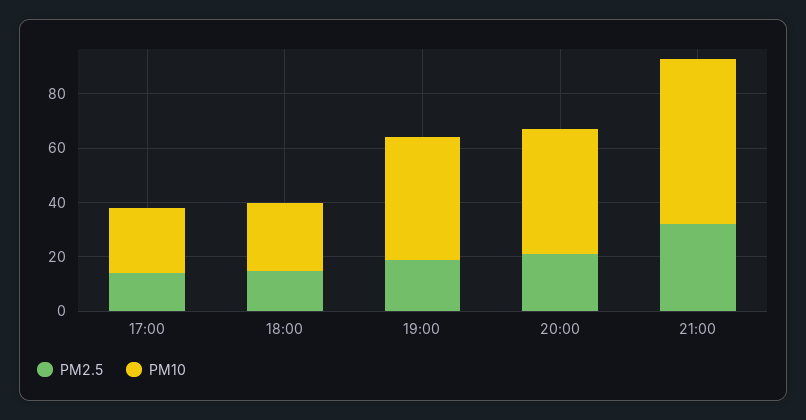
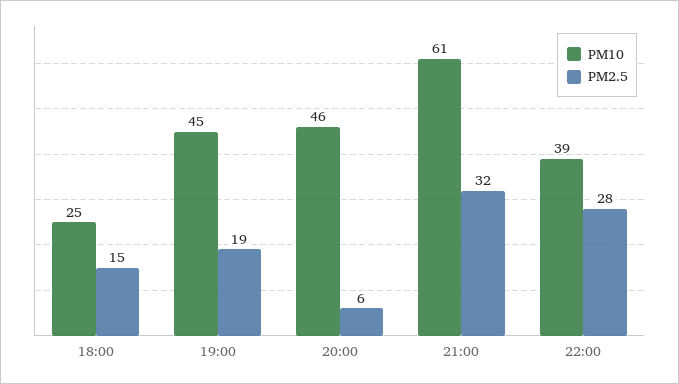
PM2.5, 17:00: 15 -> none
PM10, 17:00: 25 -> none
PM2.5, 20:00: 20 -> 6
PM10, 22:00: none -> 39
PM2.5, 22:00: none -> 28

